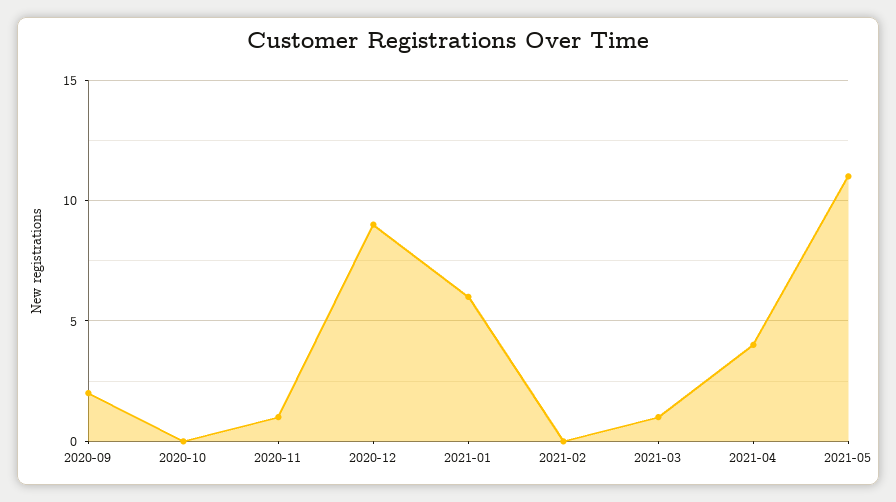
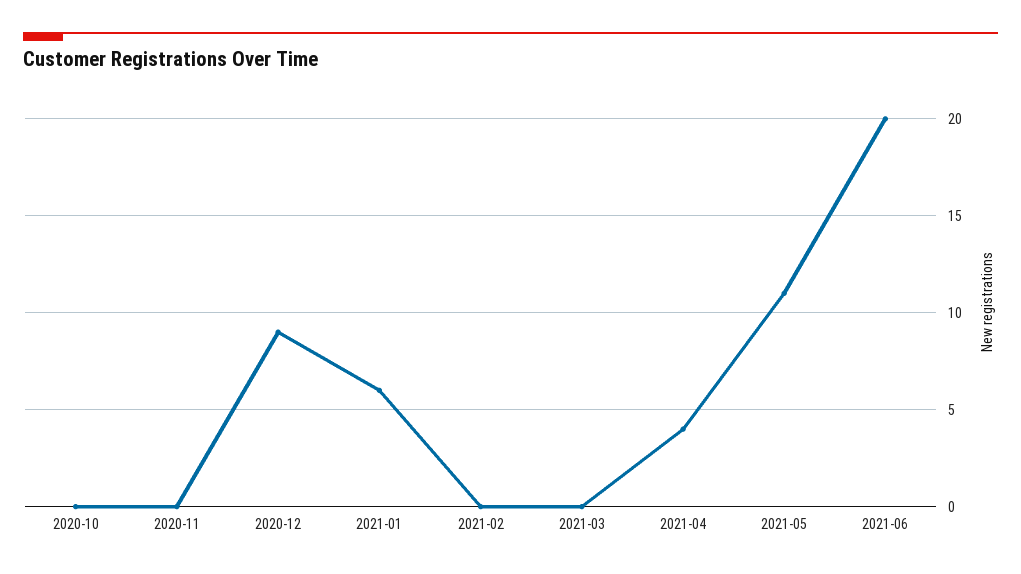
2020-09: 2 -> none
2020-11: 1 -> 0
2021-03: 1 -> 0
2021-06: none -> 20

